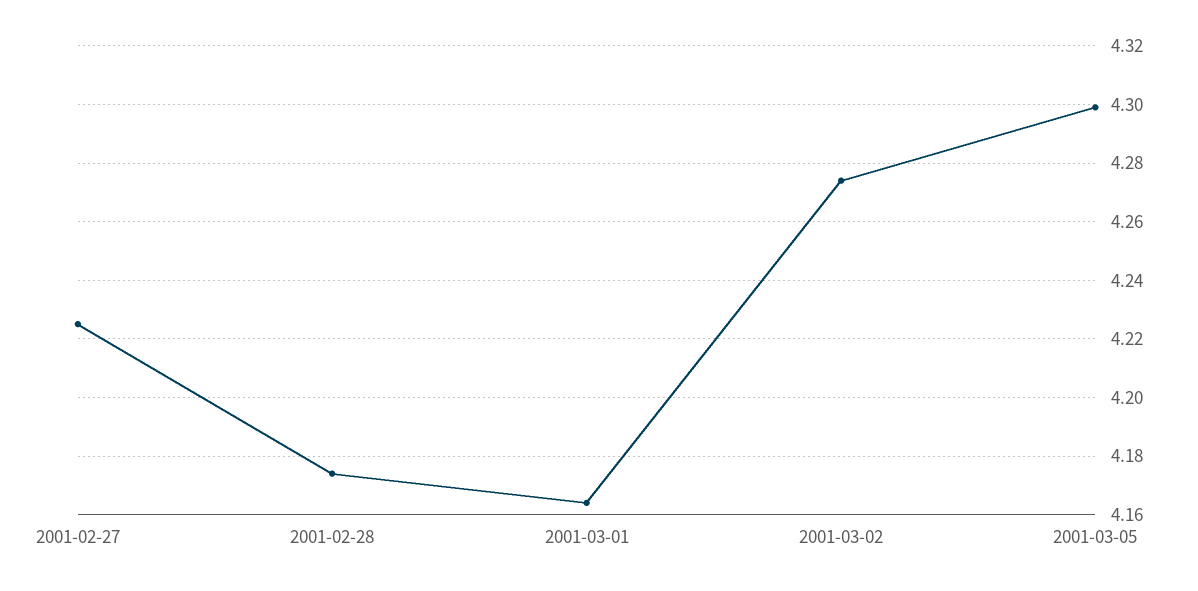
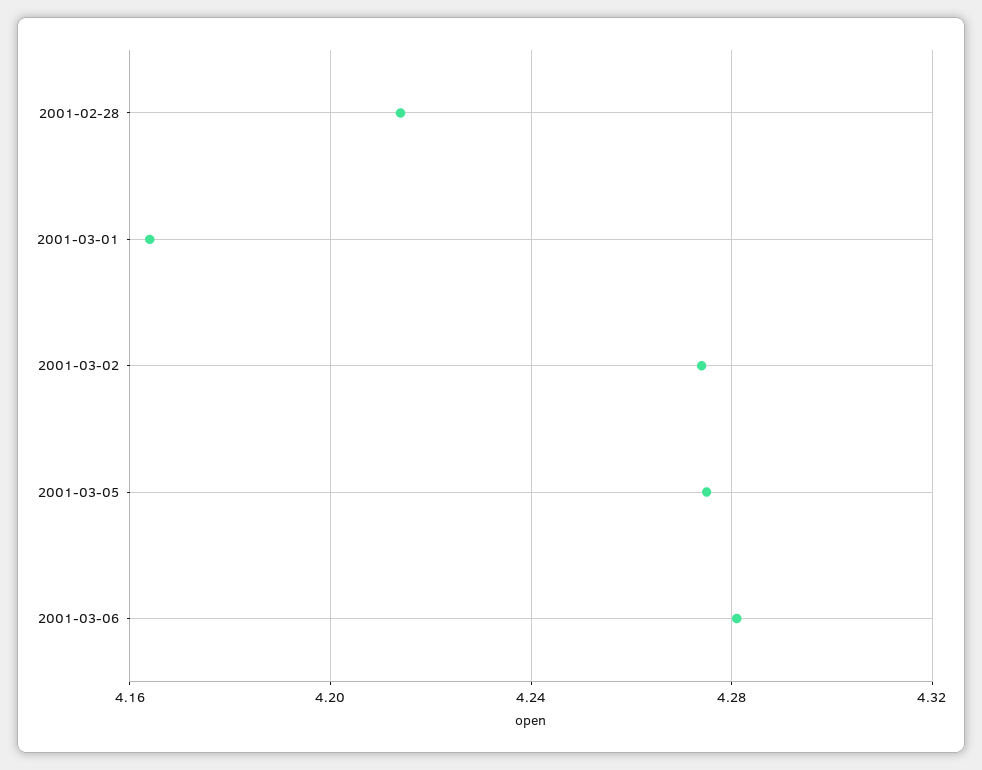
2001-02-27: 4.225 -> none
2001-02-28: 4.175 -> 4.215
2001-03-05: 4.3 -> 4.275
2001-03-06: none -> 4.28

